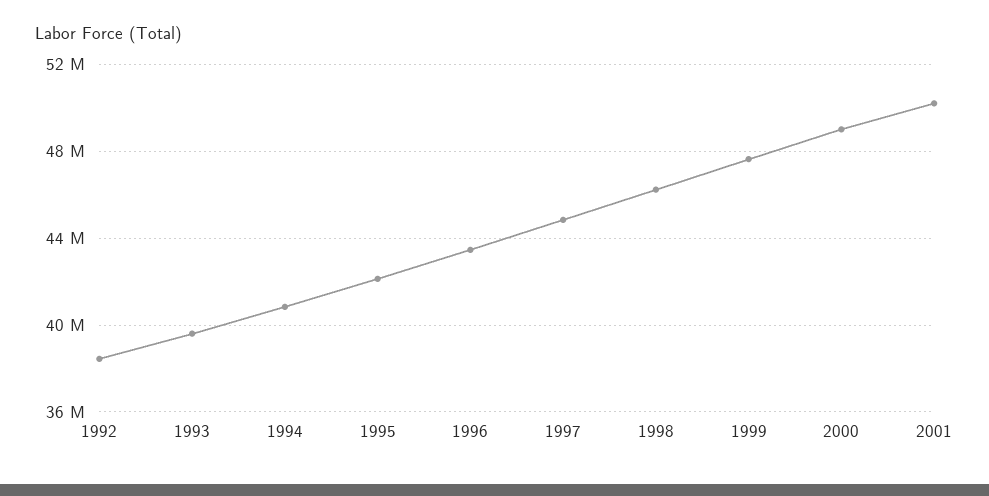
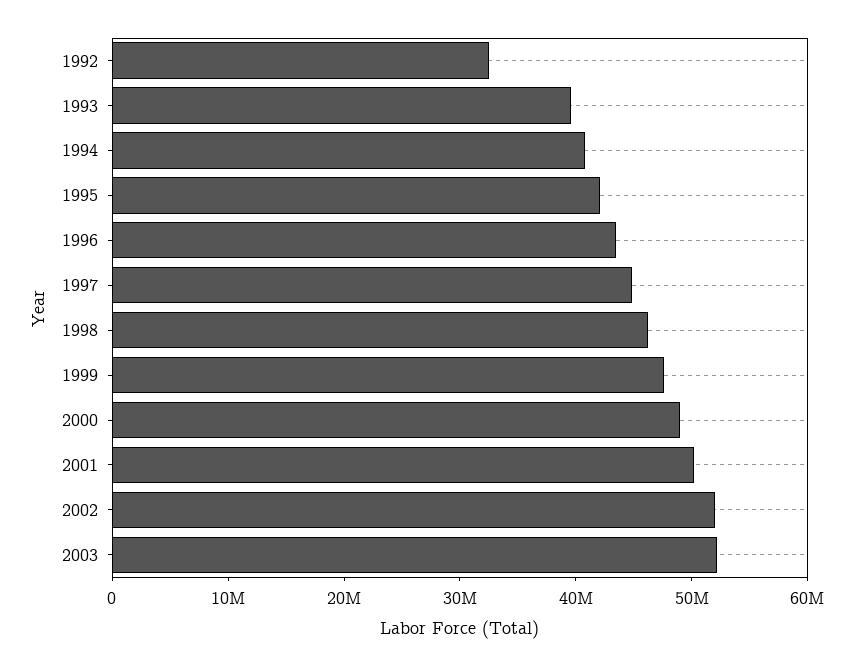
1992: 38500000 -> 32000000
2002: none -> 52000000
2003: none -> 52000000

